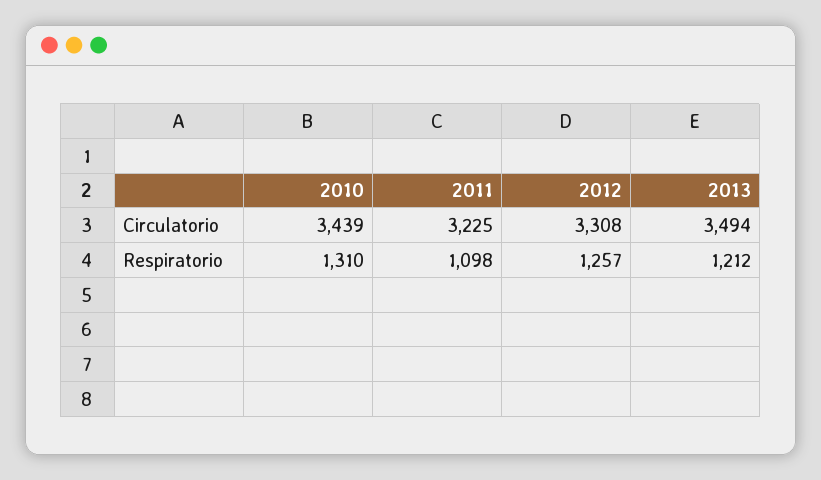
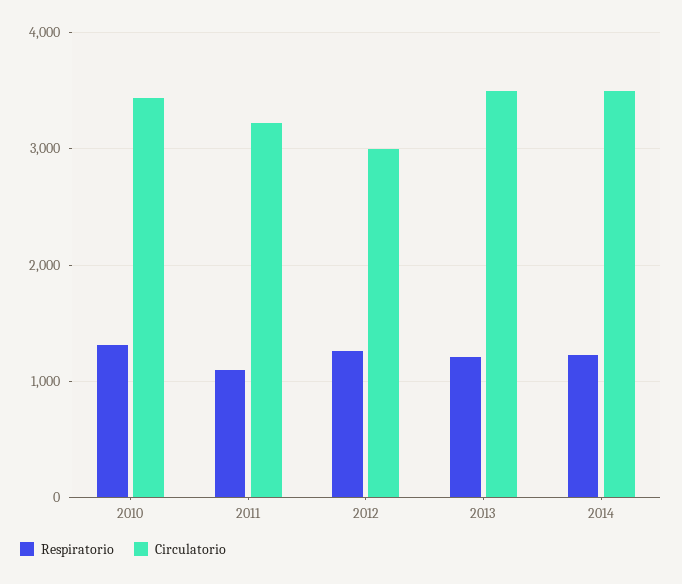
Circulatorio, 2012: 3308 -> 3000
Respiratorio, 2014: none -> 1200
Circulatorio, 2014: none -> 3500

